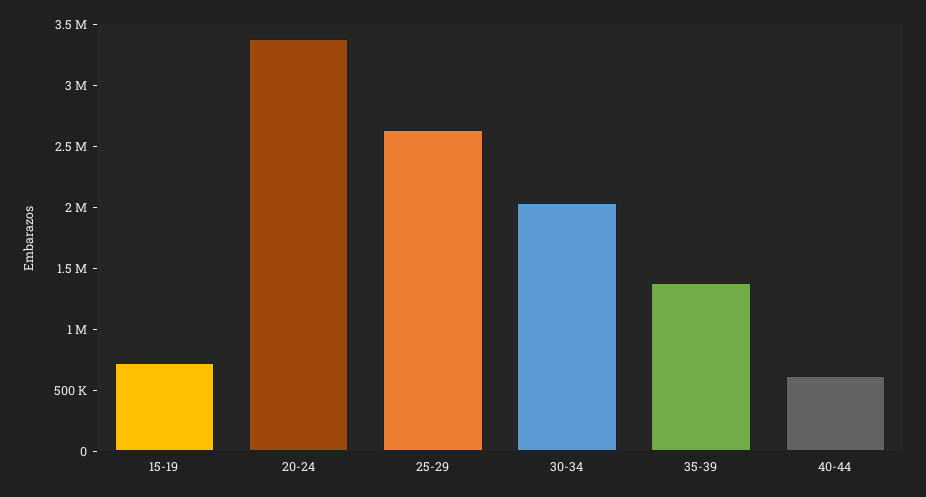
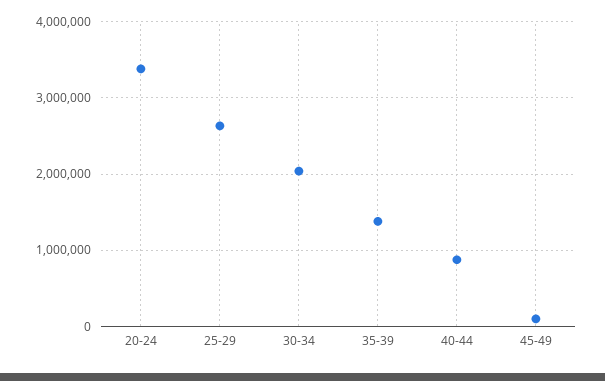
15-19: 700000 -> none
40-44: 600000 -> 900000
45-49: none -> 100000

